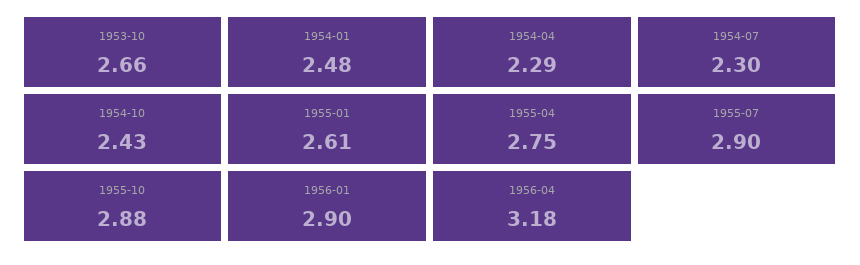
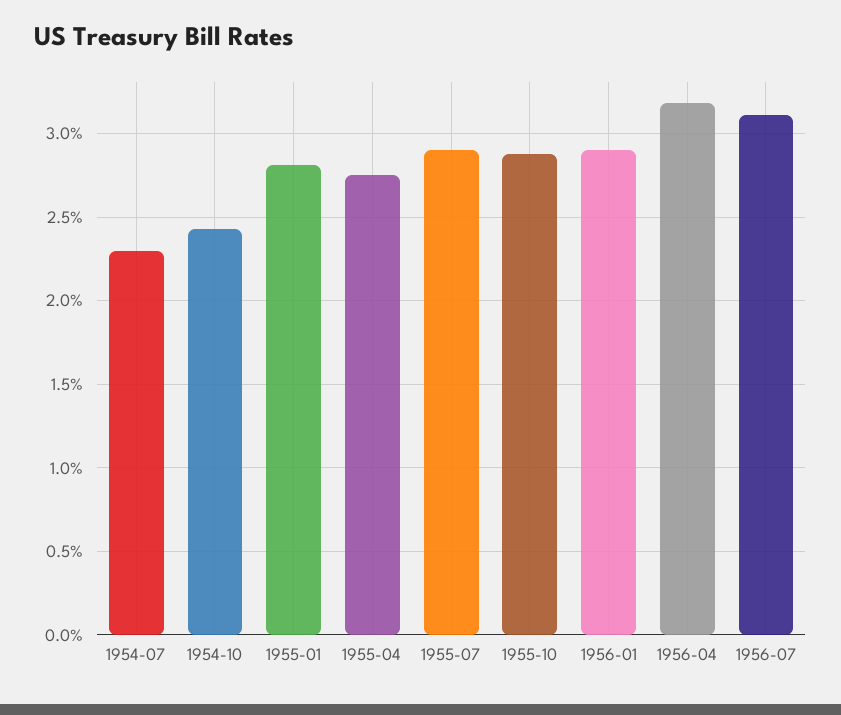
1953-10: 2.66 -> none
1954-01: 2.48 -> none
1954-04: 2.29 -> none
1955-01: 2.61 -> 2.8
1956-07: none -> 3.1

